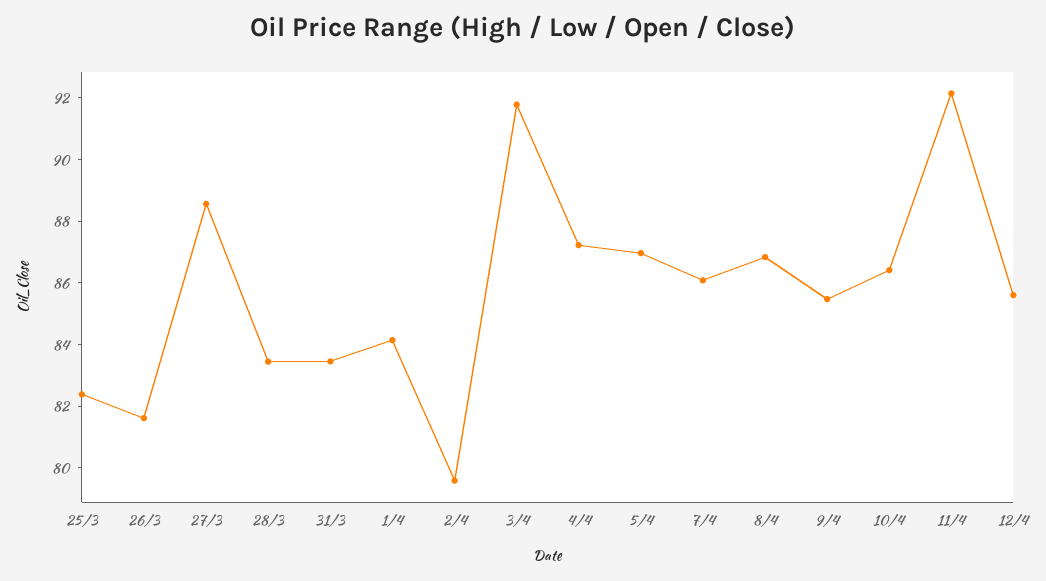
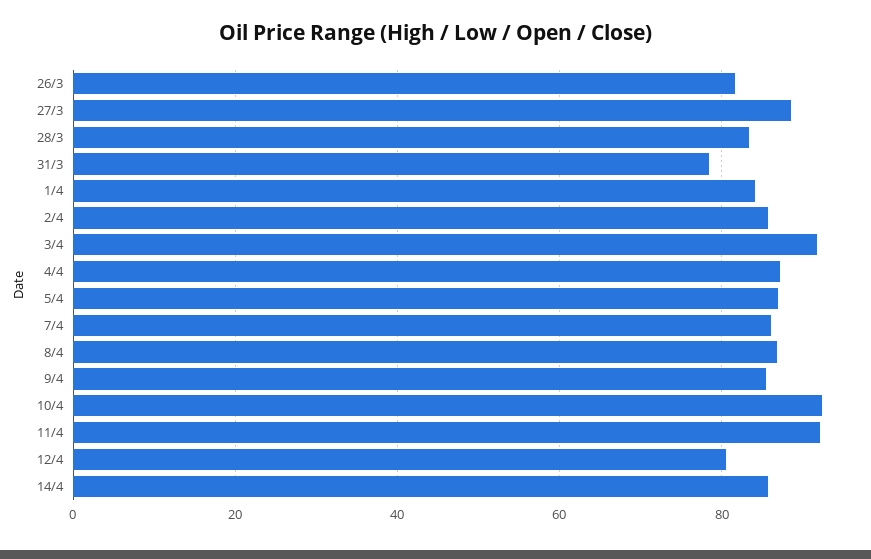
25/3: 82.5 -> none
31/3: 83.5 -> 78
2/4: 79.5 -> 86
10/4: 86.5 -> 92
12/4: 85.5 -> 80
14/4: none -> 86

